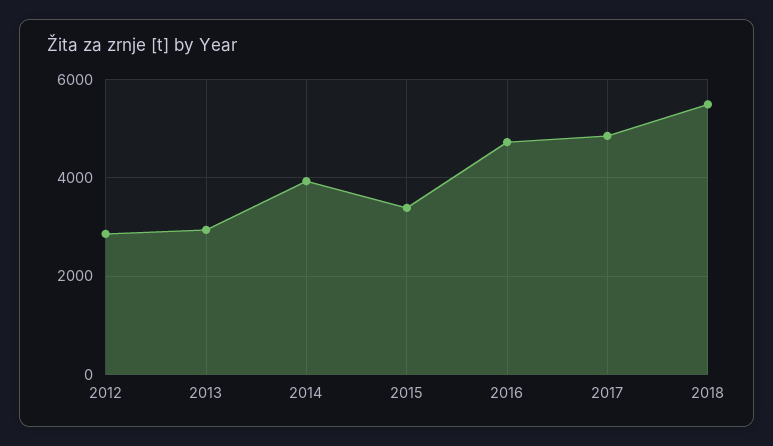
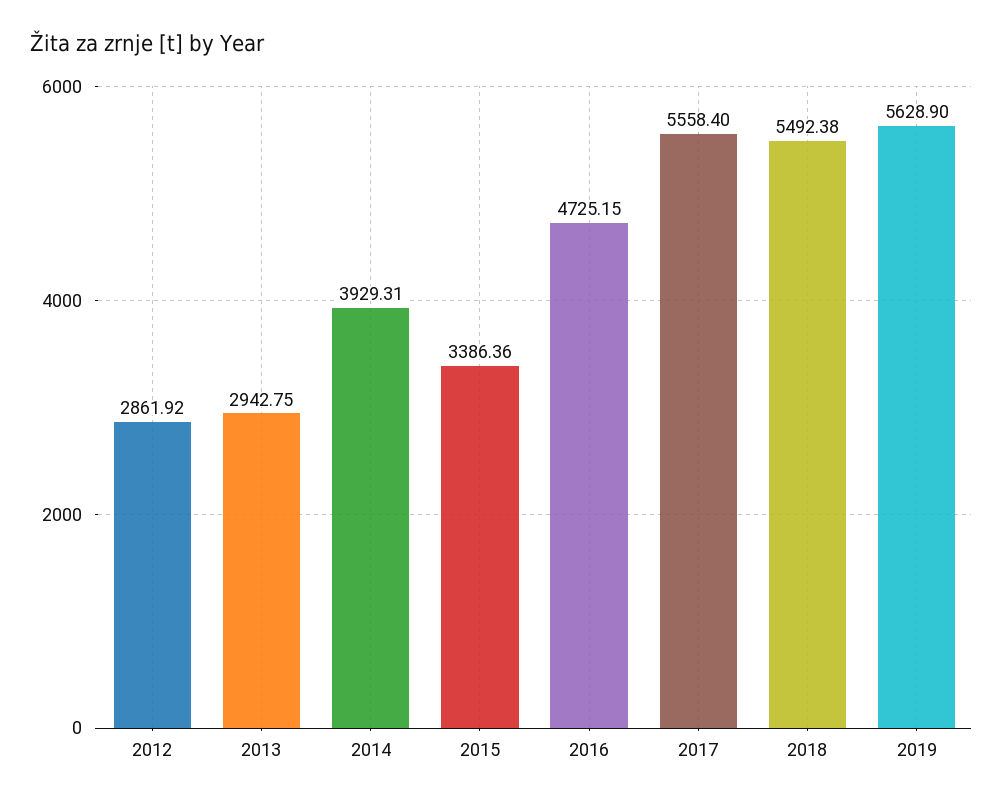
2017: 4800 -> 5558.4
2019: none -> 5628.9

